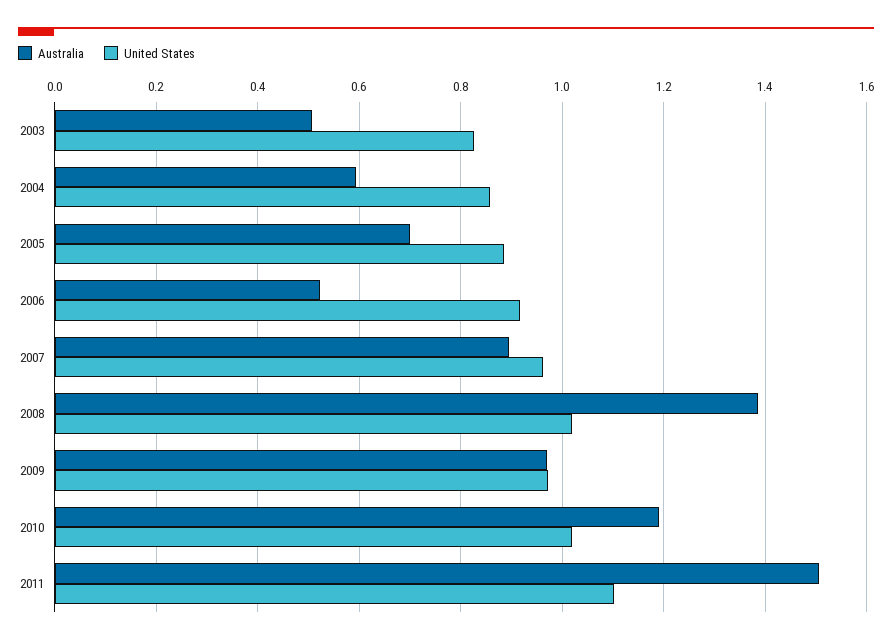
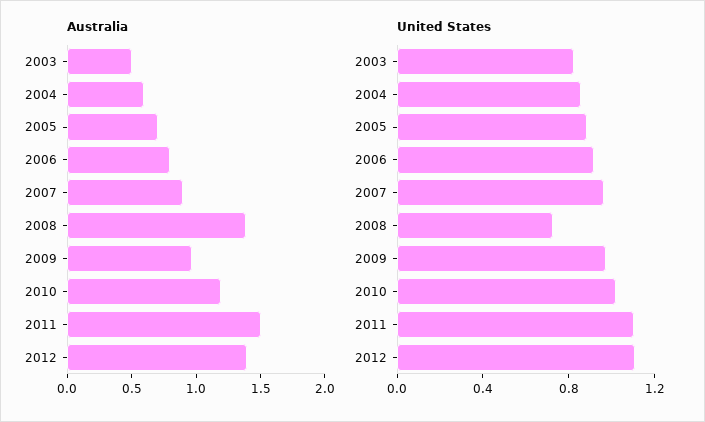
Australia, 2006: 0.52 -> 0.8
United States, 2008: 1.02 -> 0.7
Australia, 2012: none -> 1.4
United States, 2012: none -> 1.1

